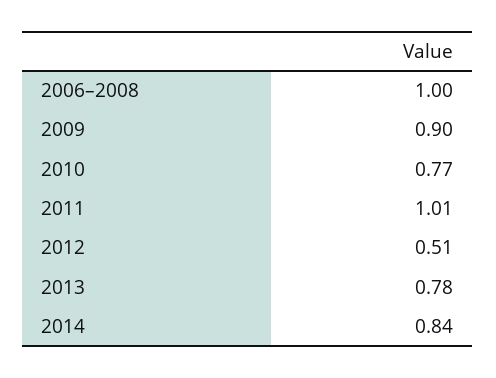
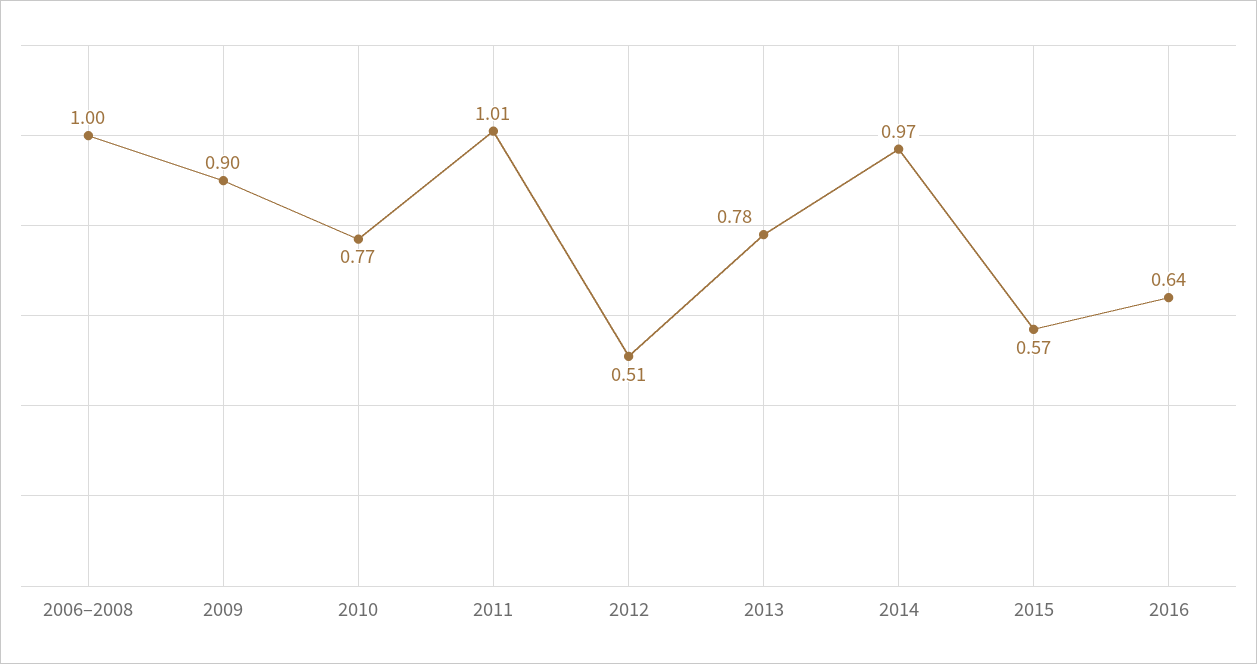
2014: 0.84 -> 0.97
2015: none -> 0.57
2016: none -> 0.64

